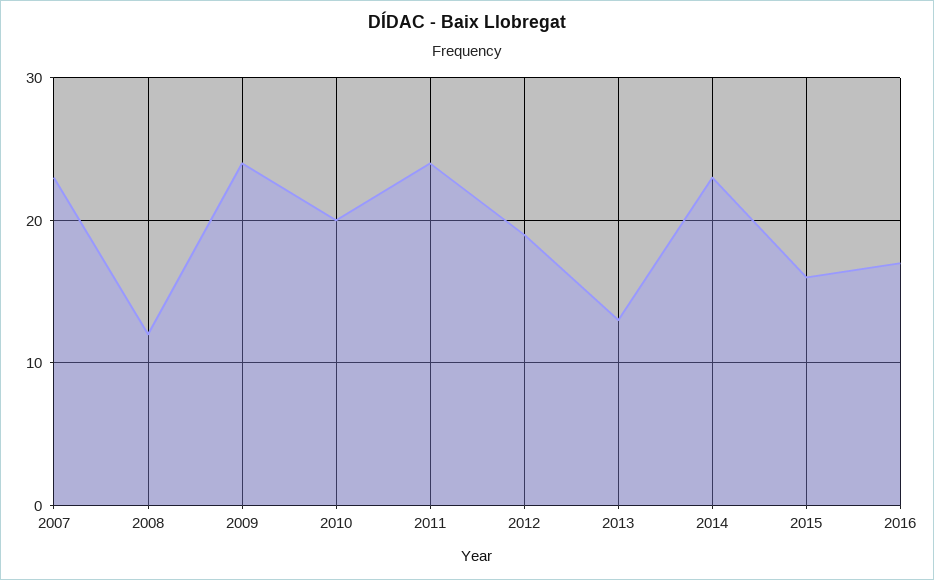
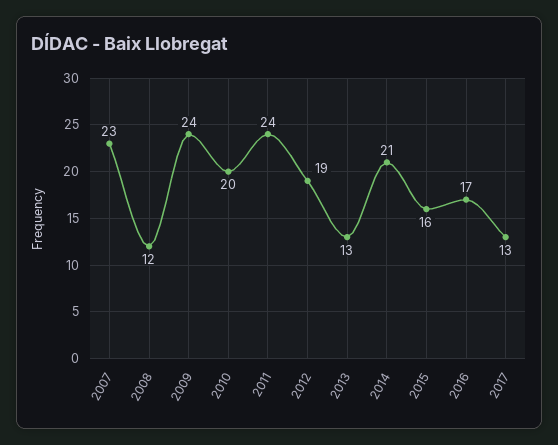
2014: 23 -> 21
2017: none -> 13

